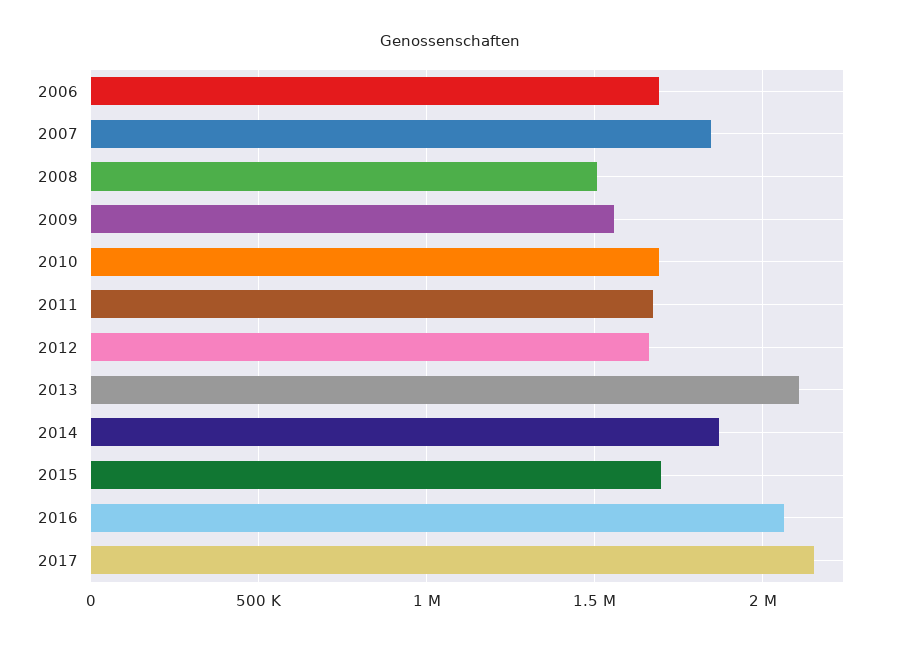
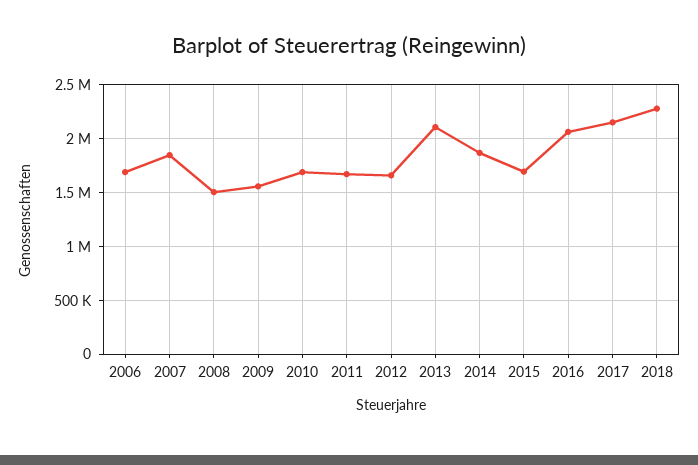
2018: none -> 2300000

